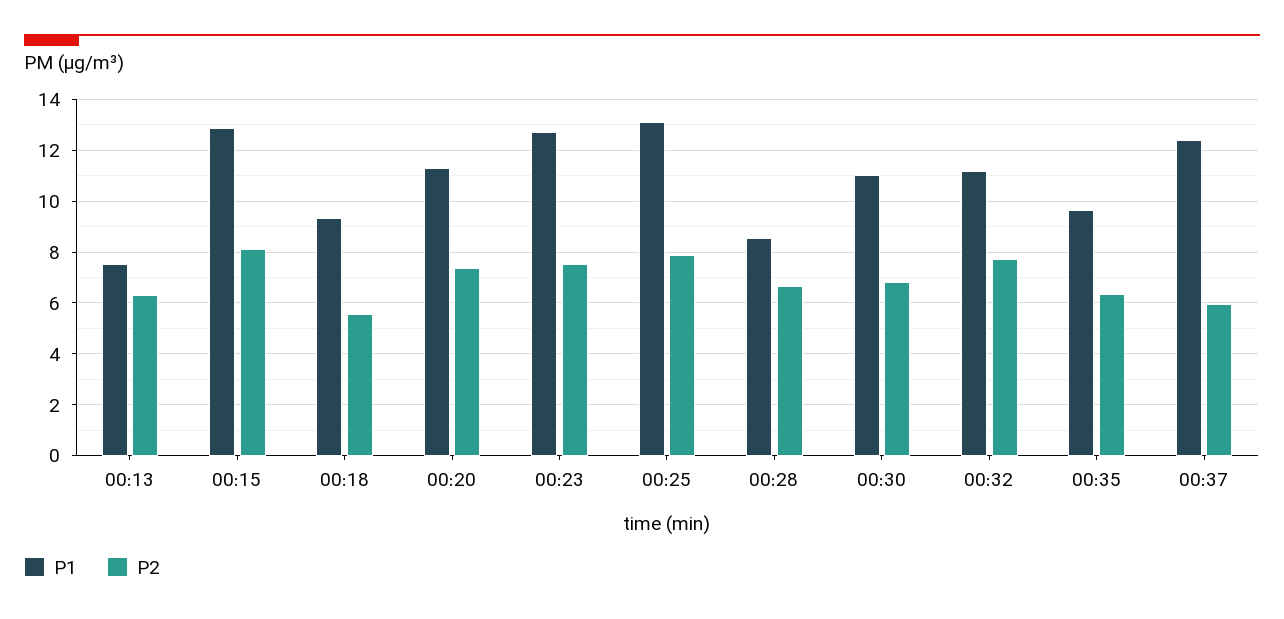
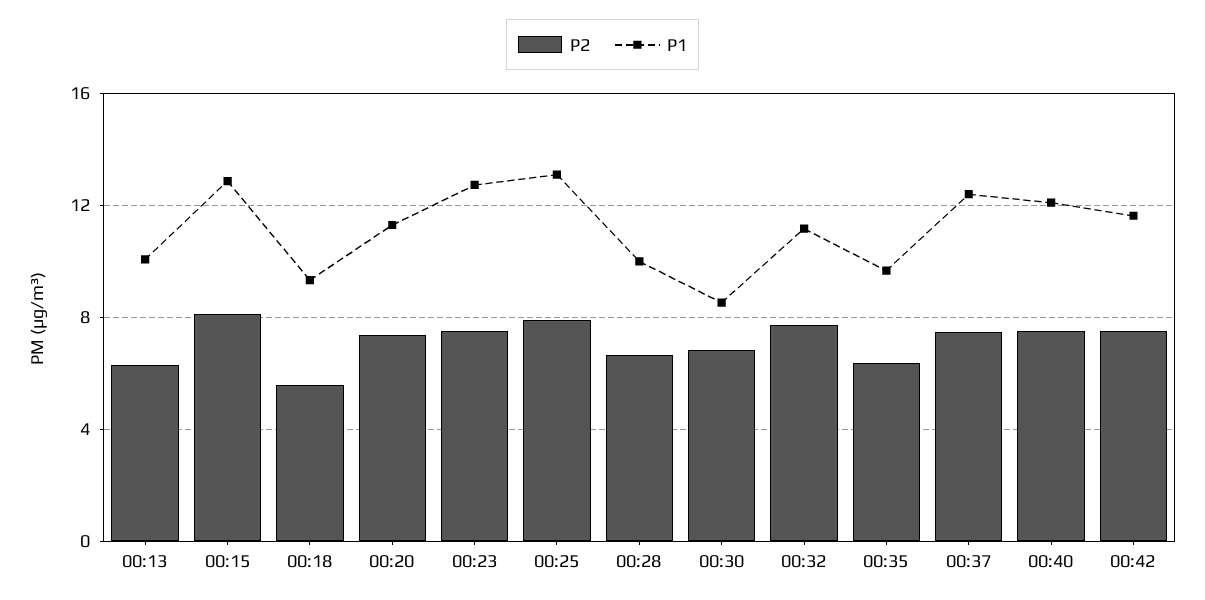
P1, 00:13: 7.5 -> 10
P1, 00:28: 8.5 -> 10
P1, 00:30: 11 -> 8.5
P2, 00:37: 6 -> 7.5
P2, 00:40: none -> 7.5
P1, 00:40: none -> 12
P2, 00:42: none -> 7.5
P1, 00:42: none -> 11.5

